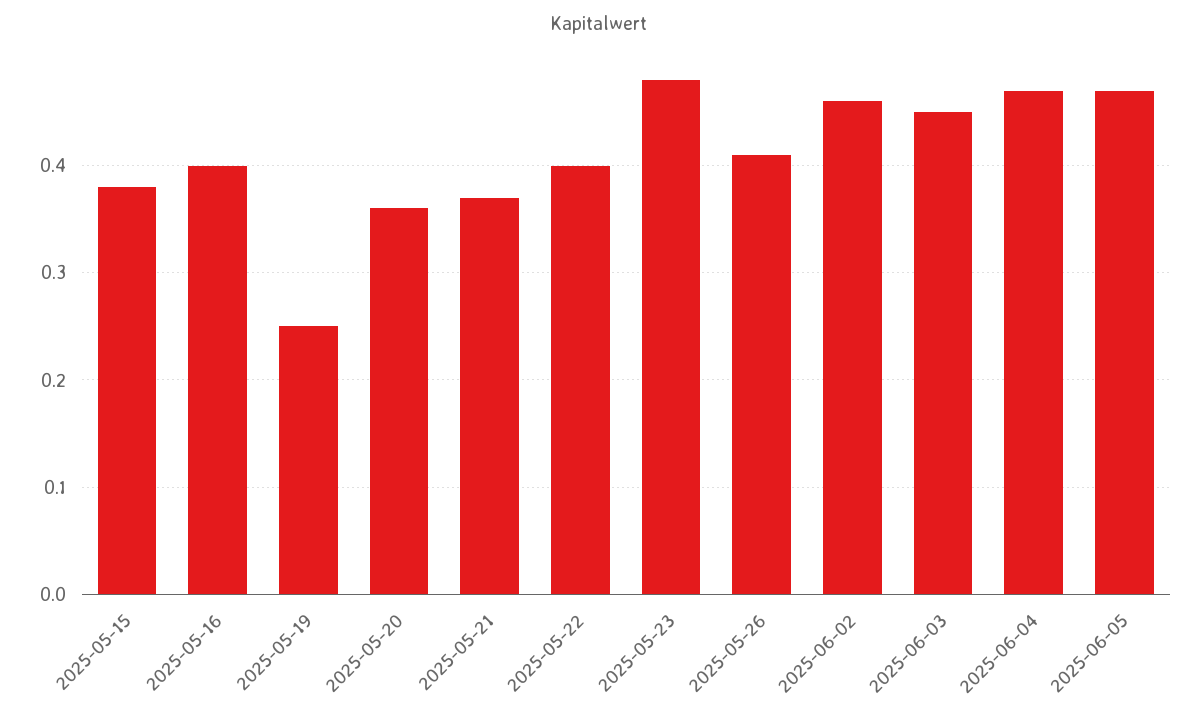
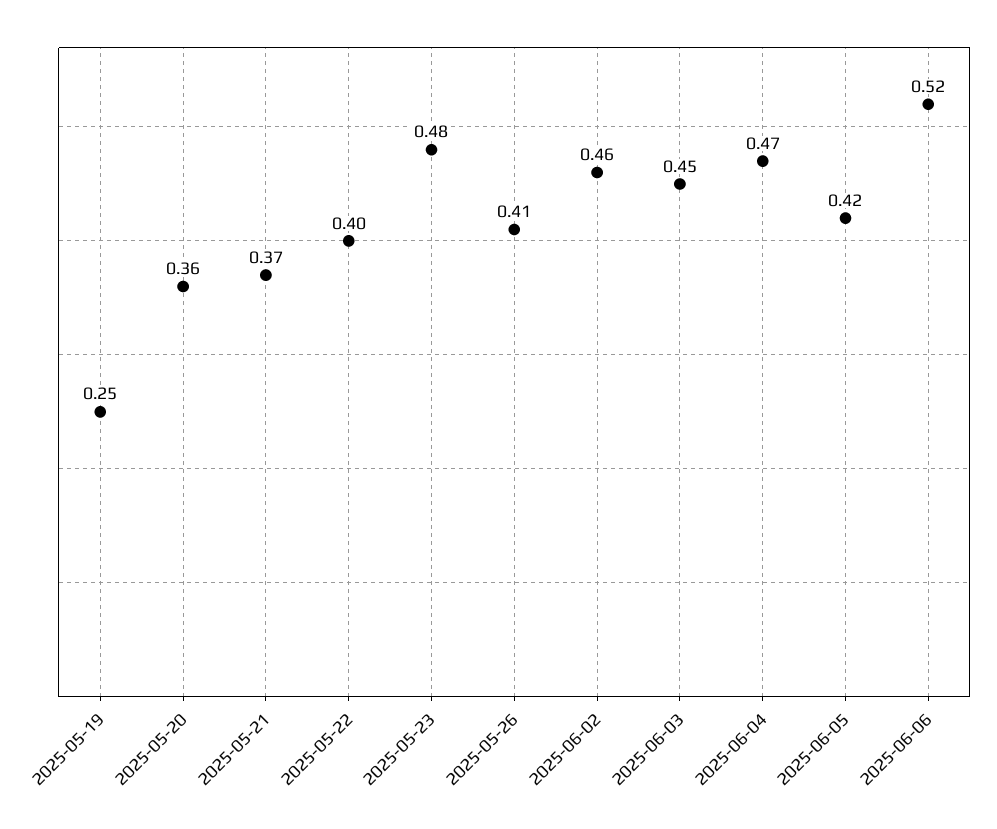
2025-05-15: 0.38 -> none
2025-05-16: 0.4 -> none
2025-06-05: 0.47 -> 0.42
2025-06-06: none -> 0.52

